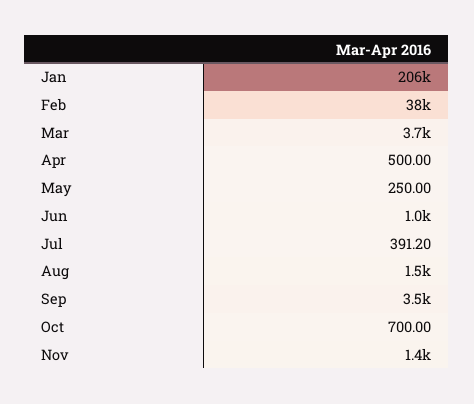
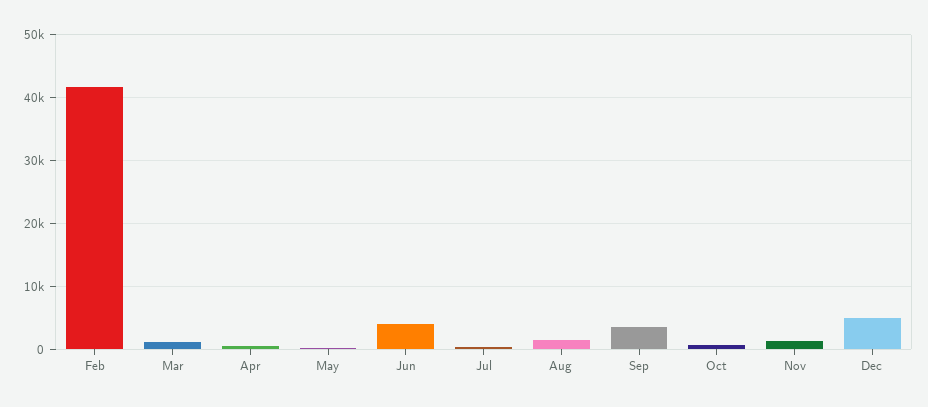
Jan: 206000 -> none
Feb: 38000 -> 42000
Mar: 3700 -> 1000
Jun: 1000 -> 4000
Dec: none -> 5000

